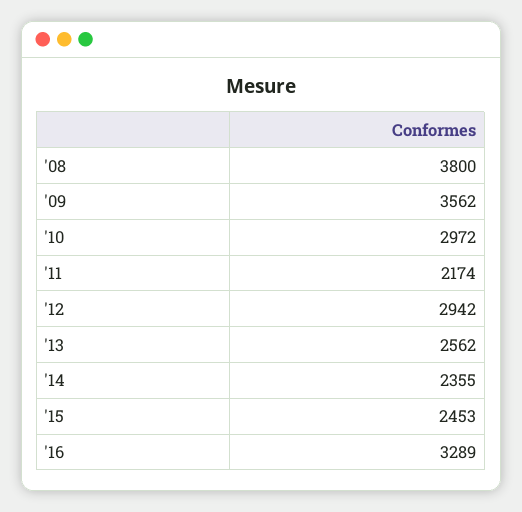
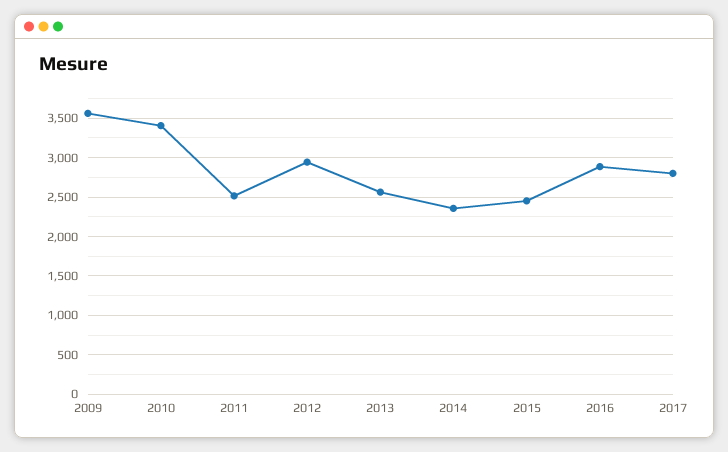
'08: 3800 -> none
'10: 2972 -> 3400
'11: 2174 -> 2500
'16: 3289 -> 2900
2017: none -> 2800

